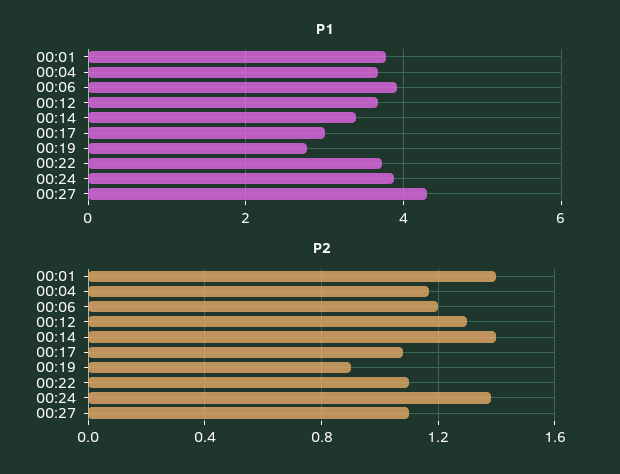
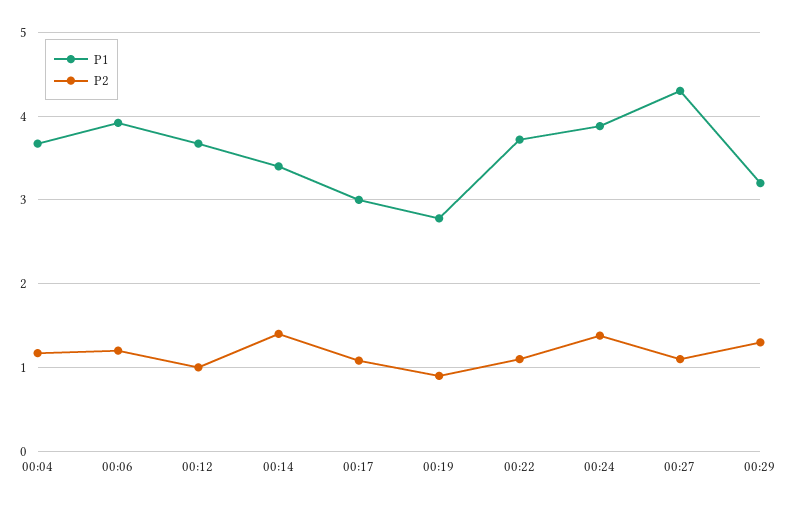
P1, 00:01: 3.8 -> none
P2, 00:01: 1.4 -> none
P2, 00:12: 1.3 -> 1
P1, 00:29: none -> 3.2
P2, 00:29: none -> 1.3

